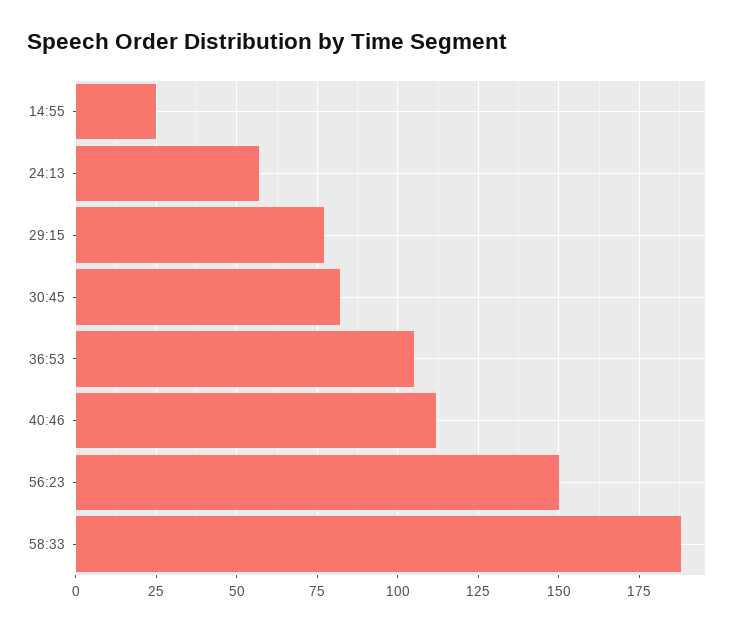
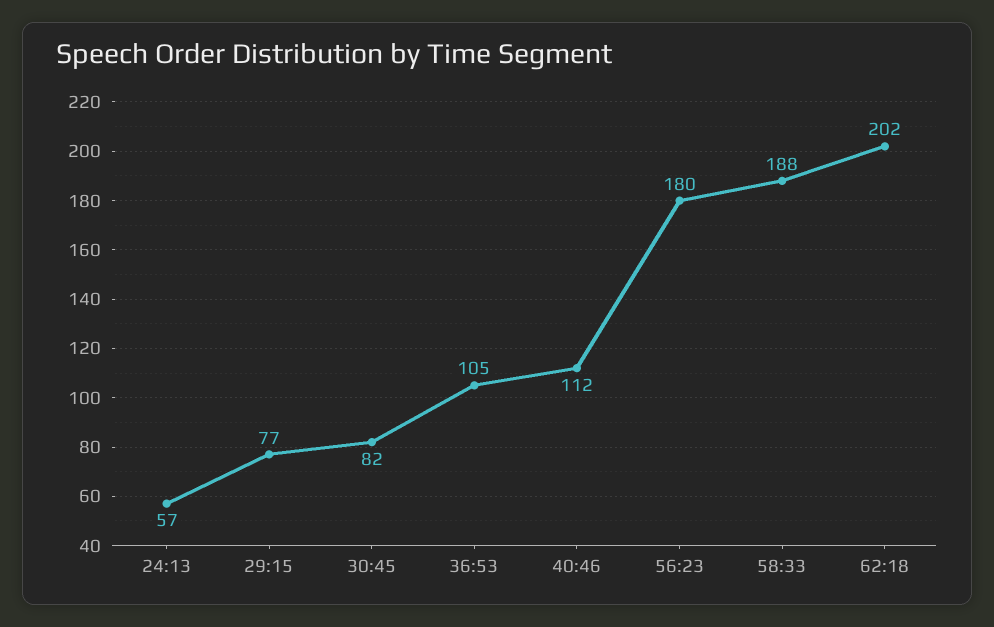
14:55: 25 -> none
56:23: 150 -> 180
62:18: none -> 202

